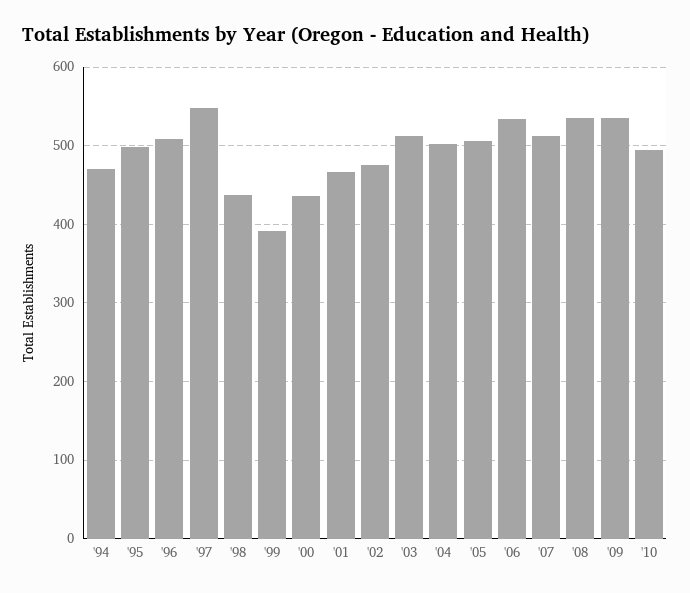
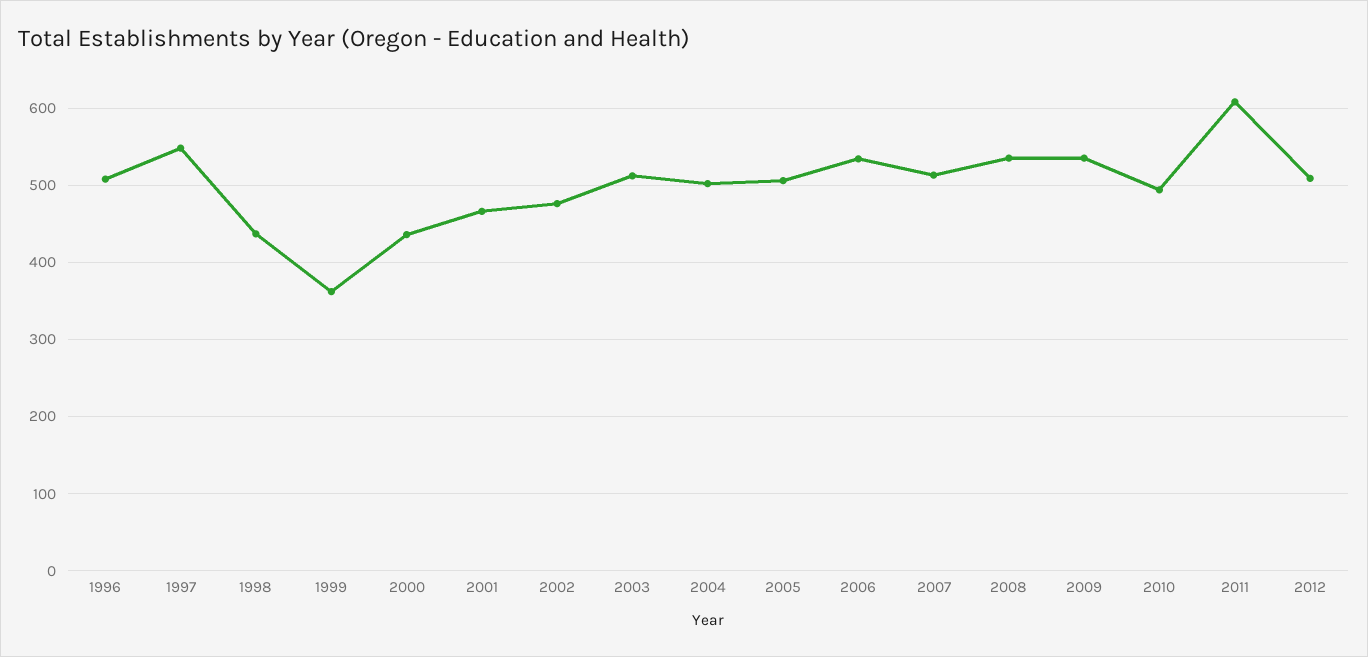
'94: 470 -> none
'95: 500 -> none
'99: 390 -> 360
2011: none -> 610
2012: none -> 510

